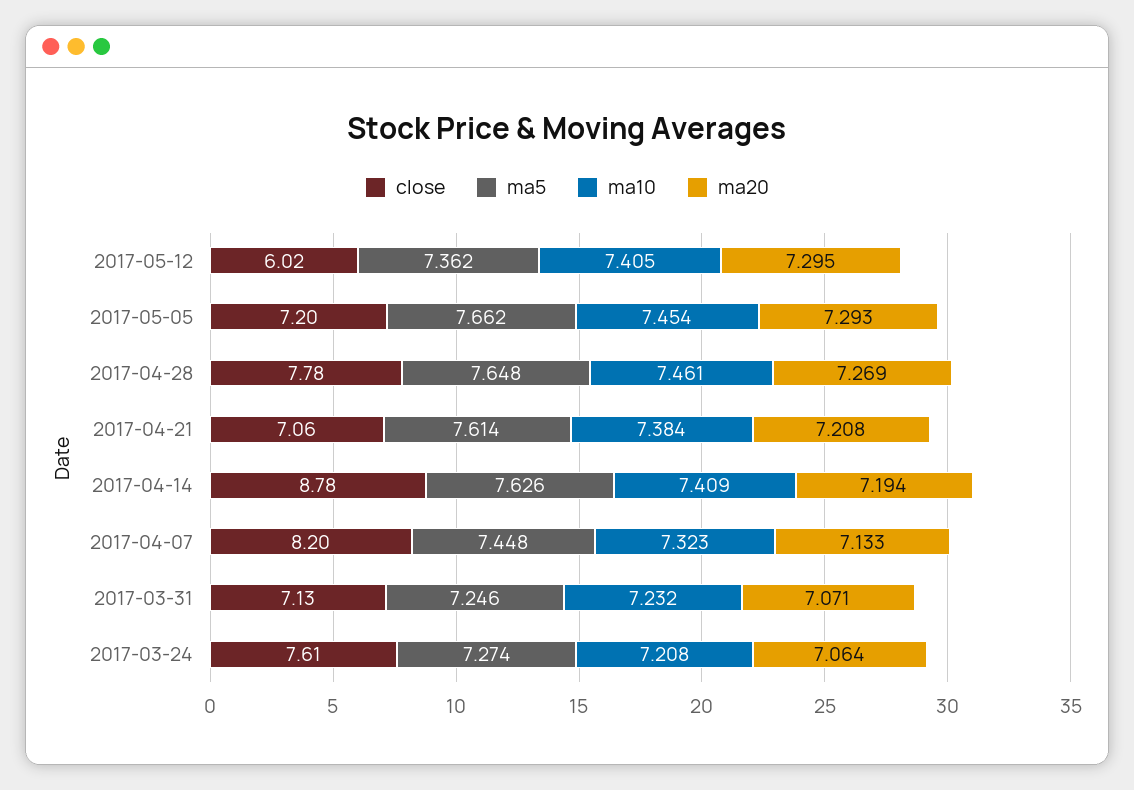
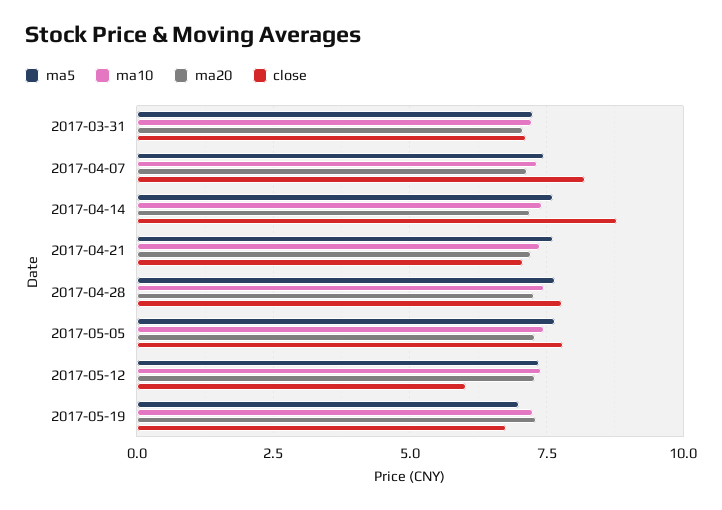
close, 2017-05-05: 7.2 -> 7.75
close, 2017-03-24: 7.61 -> none
ma5, 2017-03-24: 7.274 -> none
ma10, 2017-03-24: 7.208 -> none
ma20, 2017-03-24: 7.064 -> none
ma5, 2017-05-19: none -> 7
ma10, 2017-05-19: none -> 7.25
ma20, 2017-05-19: none -> 7.25
close, 2017-05-19: none -> 6.75

